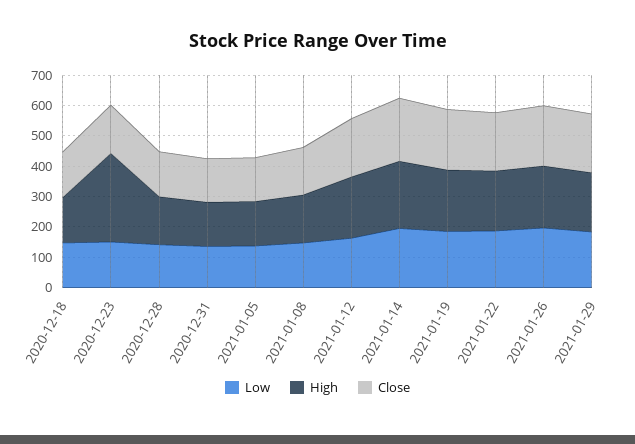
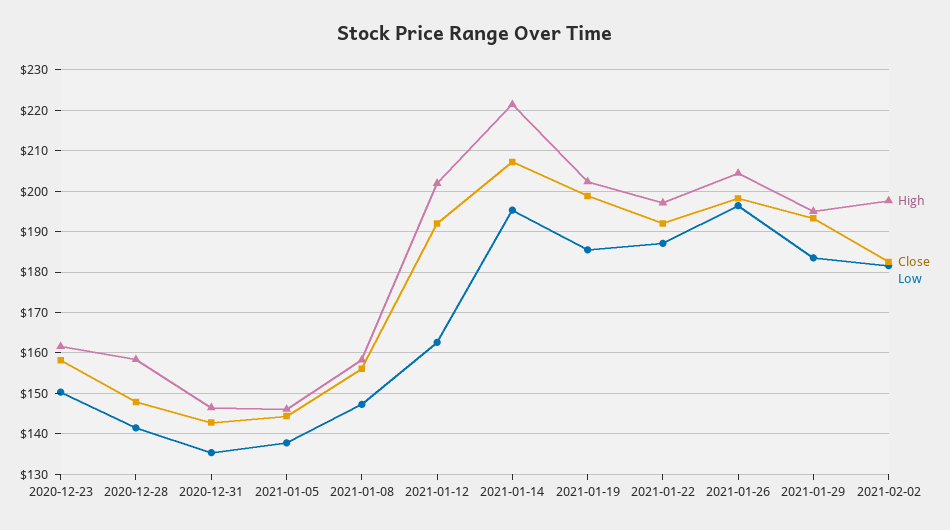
Low, 2020-12-18: 150 -> none
High, 2020-12-18: 150 -> none
Close, 2020-12-18: 150 -> none
High, 2020-12-23: 300 -> 162
High, 2021-02-02: none -> 198
Close, 2021-02-02: none -> 182
Low, 2021-02-02: none -> 182

